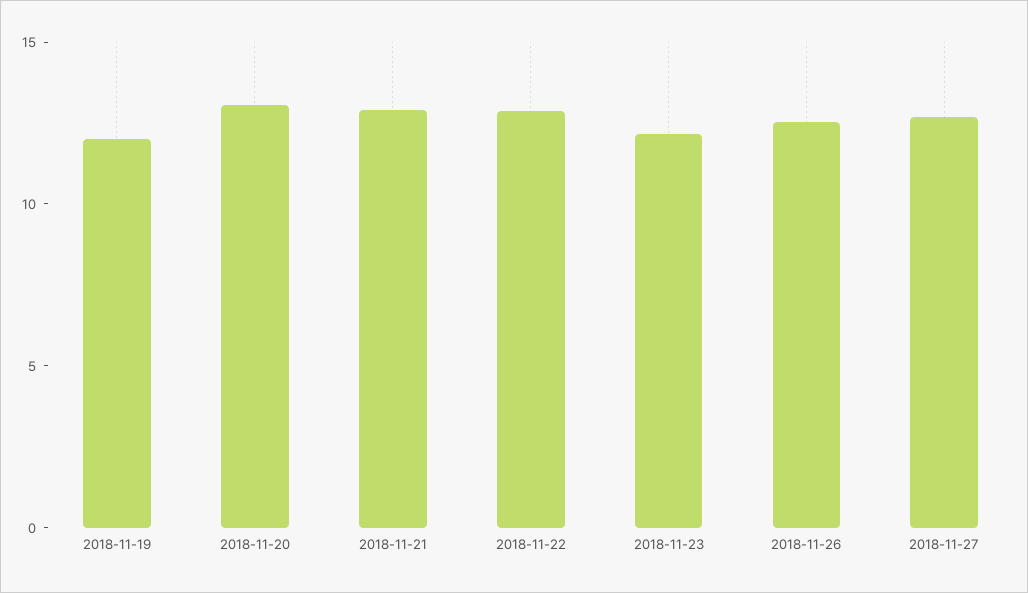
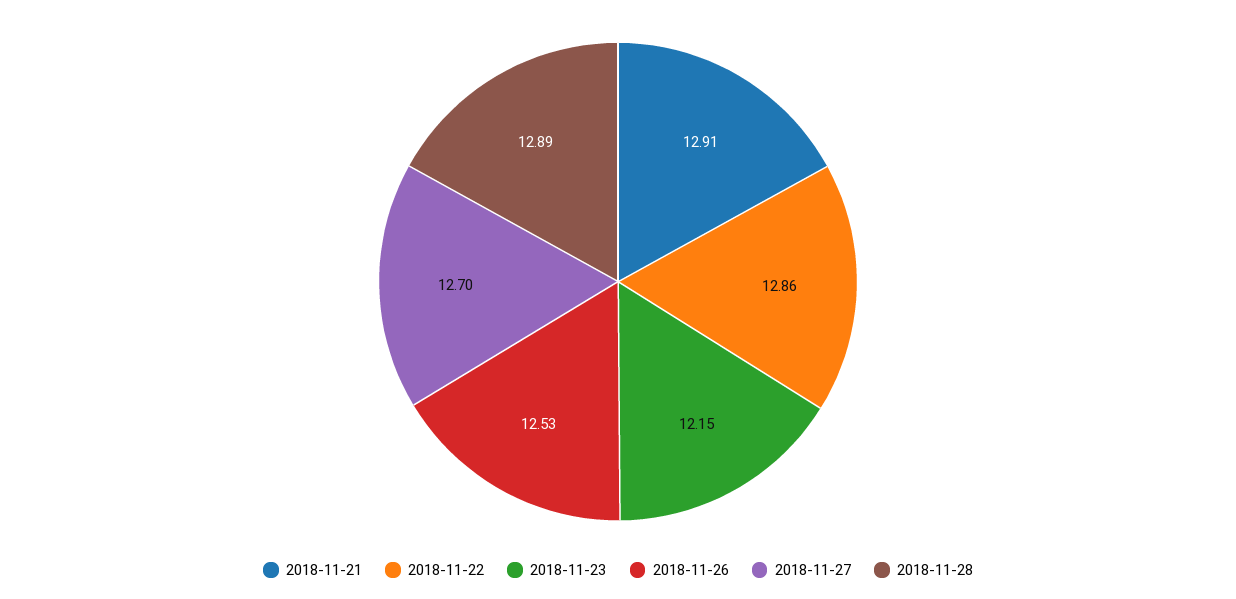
2018-11-19: 12 -> none
2018-11-20: 13 -> none
2018-11-28: none -> 12.89

